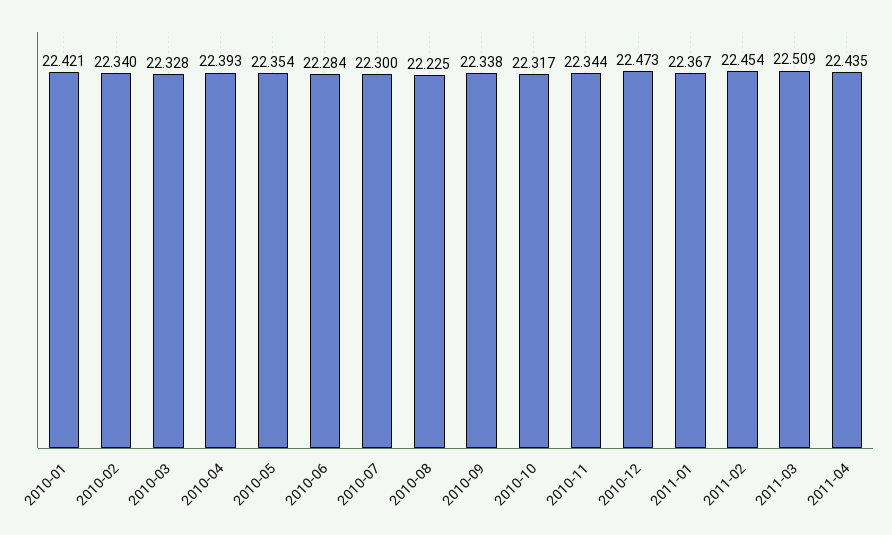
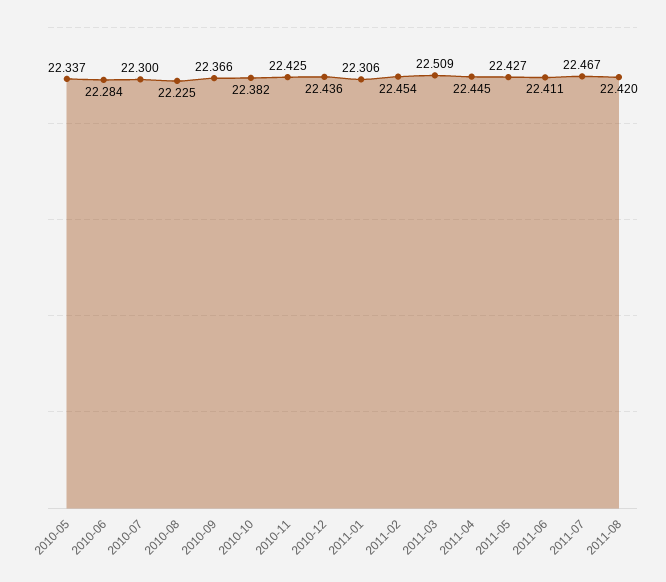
2010-01: 22.421 -> none
2010-02: 22.34 -> none
2010-03: 22.328 -> none
2010-04: 22.393 -> none
2010-05: 22.354 -> 22.337
2010-09: 22.338 -> 22.366
2010-10: 22.317 -> 22.382
2010-11: 22.344 -> 22.425
2010-12: 22.473 -> 22.436
2011-01: 22.367 -> 22.306
2011-04: 22.435 -> 22.445
2011-05: none -> 22.427
2011-06: none -> 22.411
2011-07: none -> 22.467
2011-08: none -> 22.42

